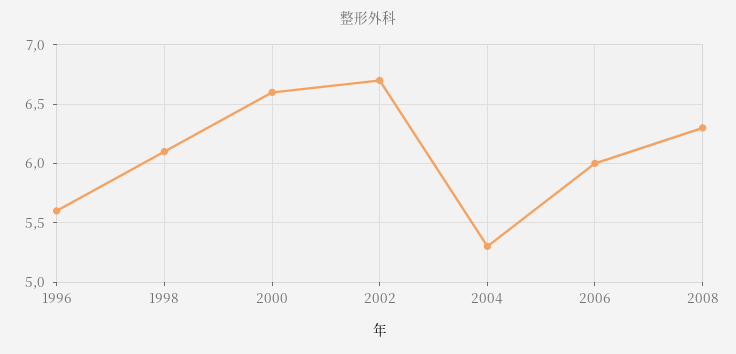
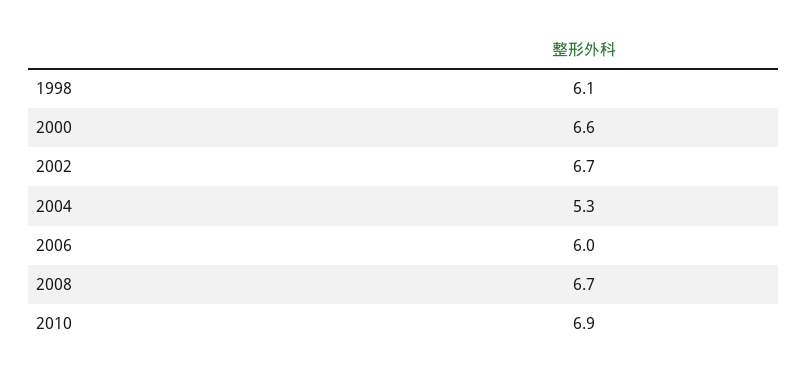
1996: 5.6 -> none
2008: 6.3 -> 6.7
2010: none -> 6.9

